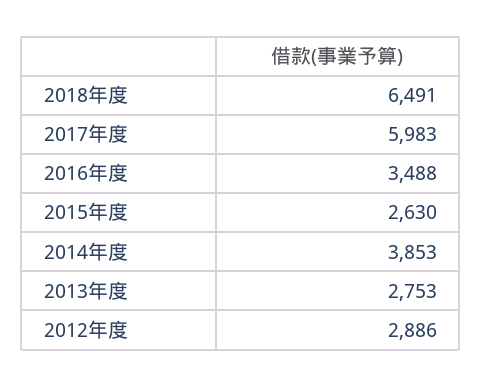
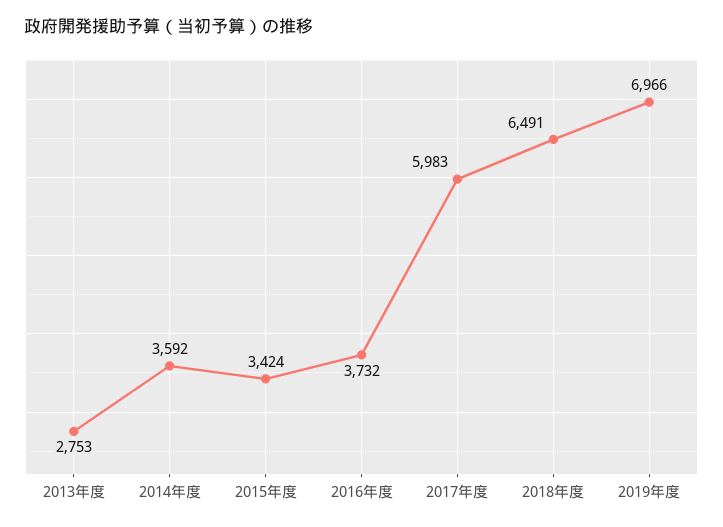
2016年度: 3488 -> 3732
2015年度: 2630 -> 3424
2014年度: 3853 -> 3592
2012年度: 2886 -> none
2019年度: none -> 6966

